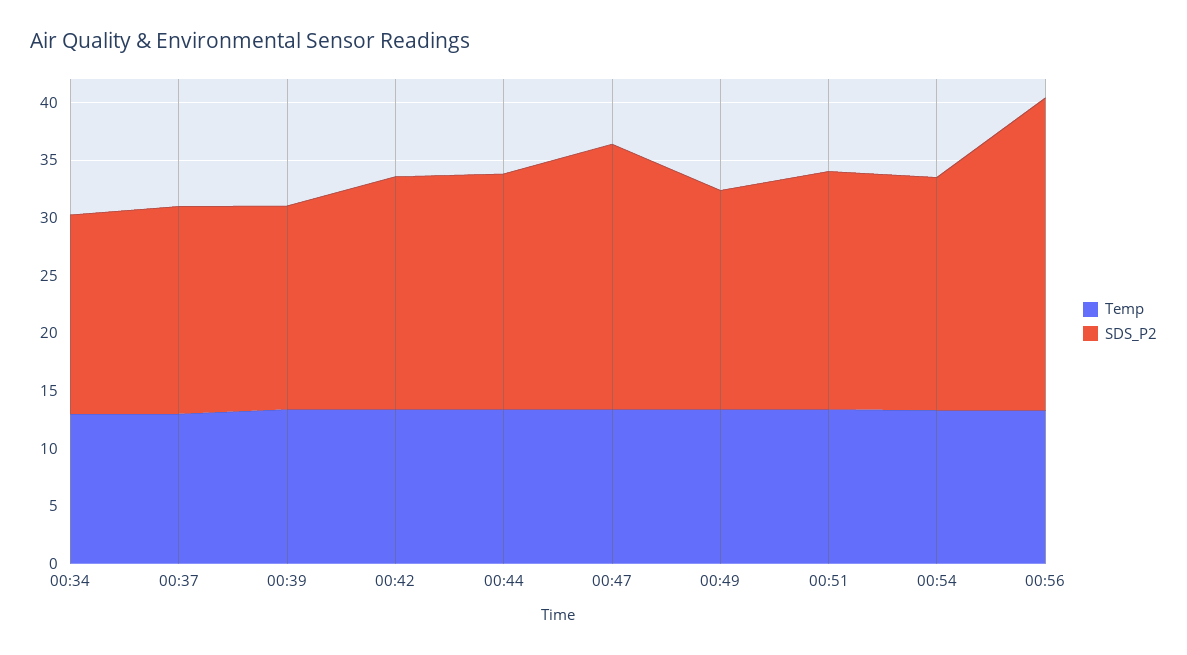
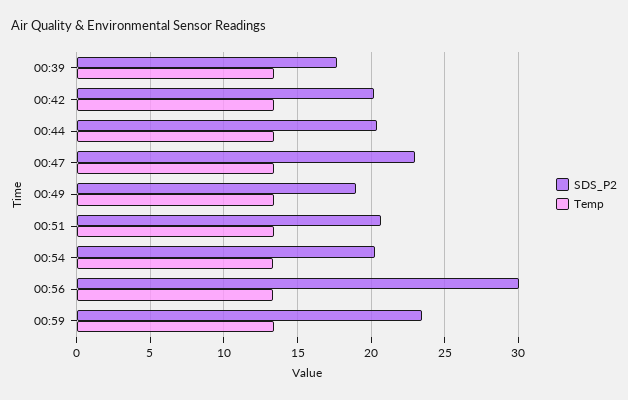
Temp, 00:34: 13 -> none
SDS_P2, 00:34: 17 -> none
Temp, 00:37: 13 -> none
SDS_P2, 00:37: 18 -> none
SDS_P2, 00:56: 27 -> 30
SDS_P2, 00:59: none -> 23.5
Temp, 00:59: none -> 13.5

